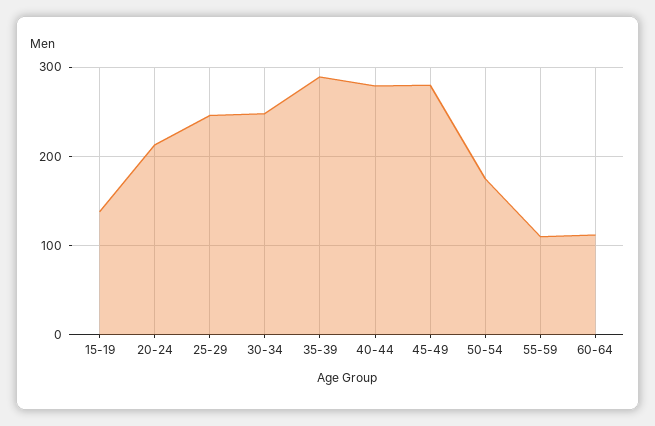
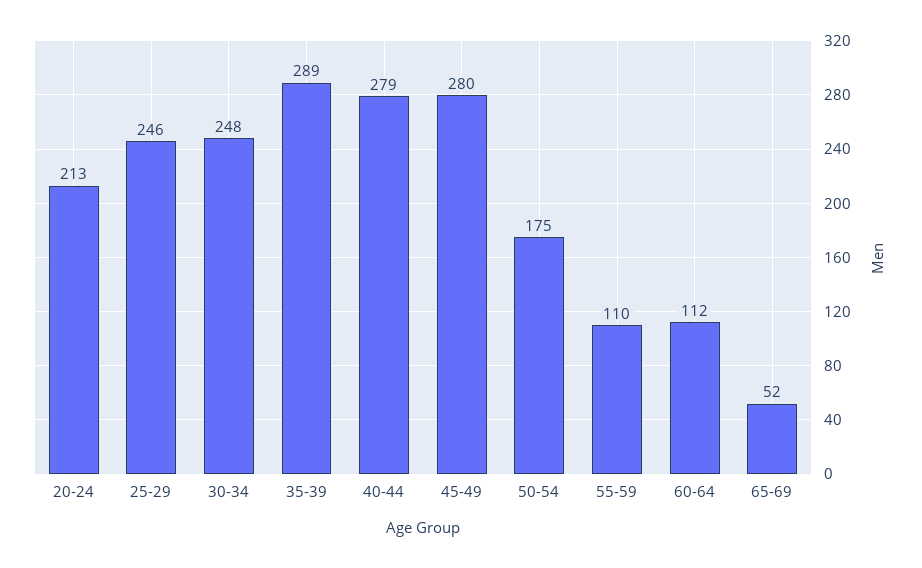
15-19: 140 -> none
65-69: none -> 52

